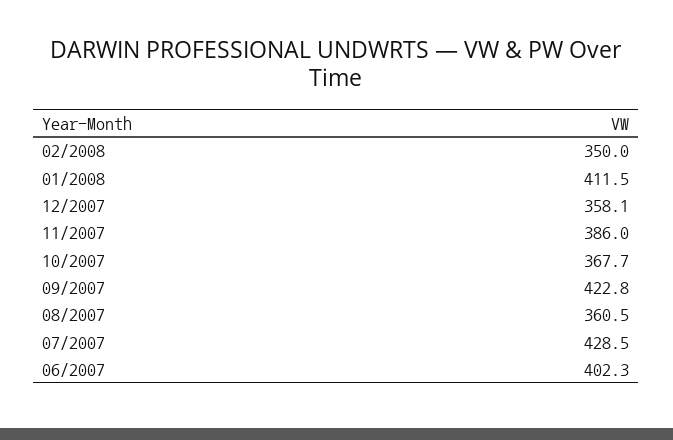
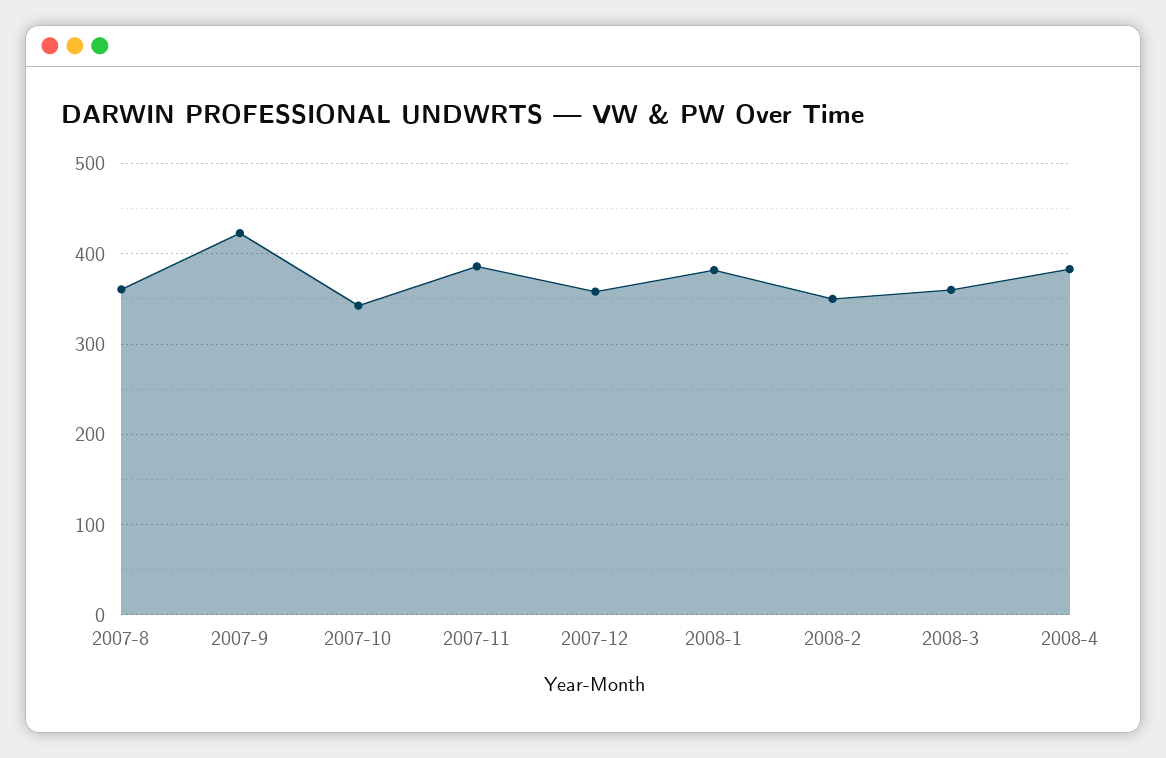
01/2008: 411.5 -> 380
10/2007: 367.7 -> 340
07/2007: 428.5 -> none
06/2007: 402.3 -> none
2008-3: none -> 360
2008-4: none -> 380

